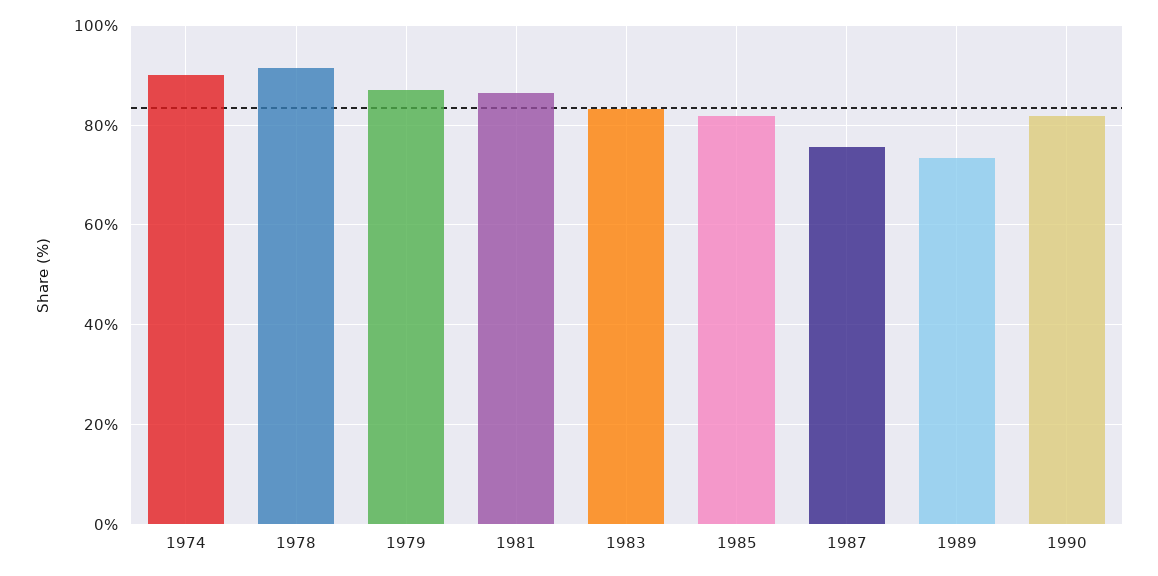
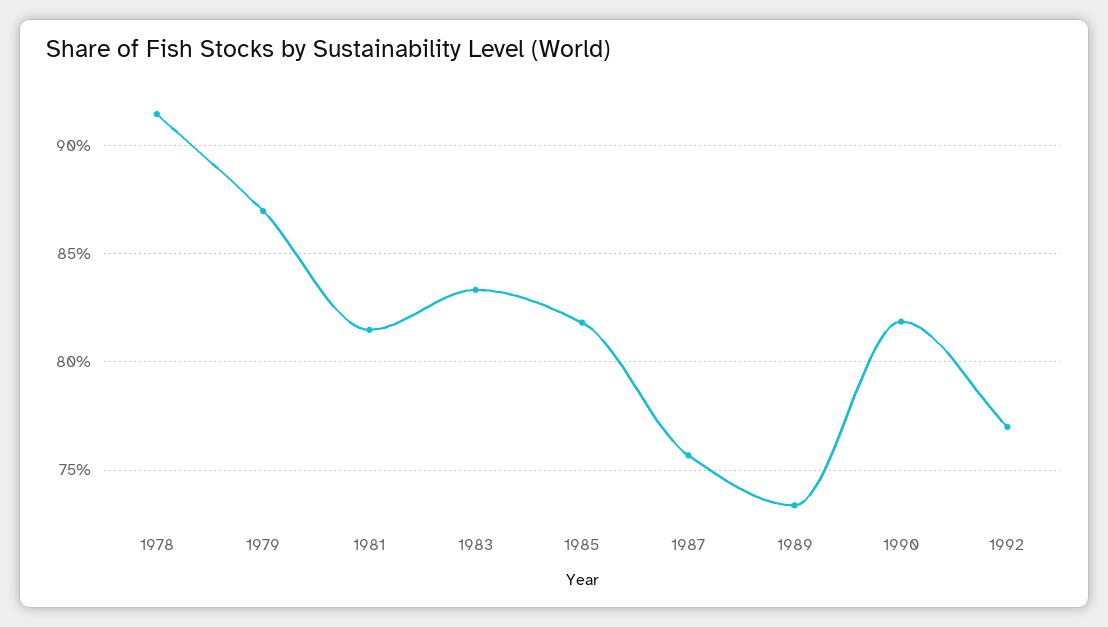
1974: 90 -> none
1981: 86 -> 81.5
1992: none -> 77

